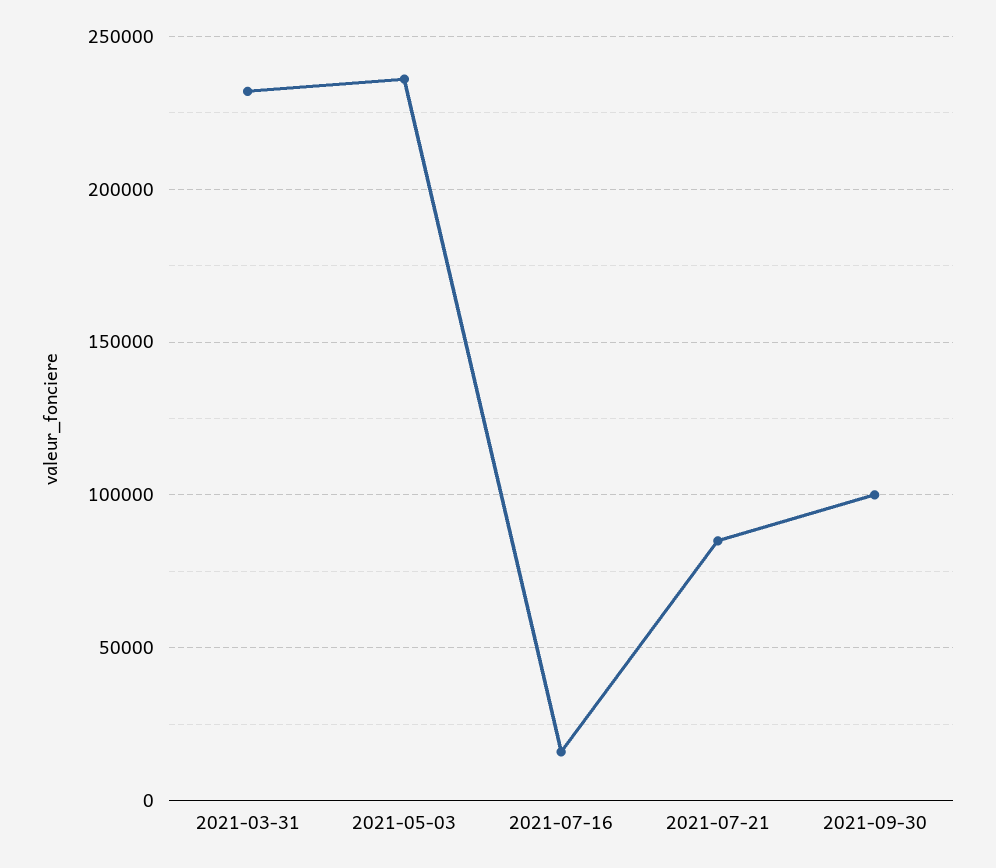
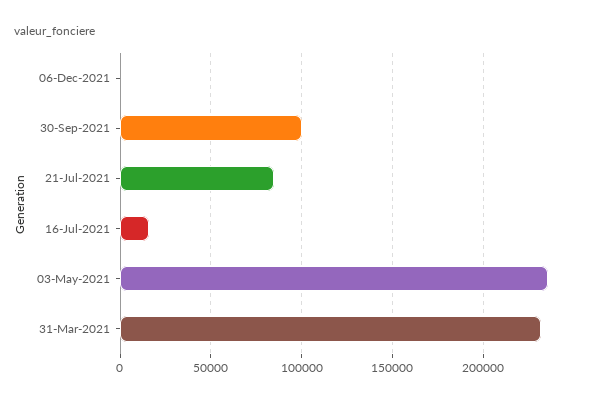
06-Dec-2021: none -> 0

